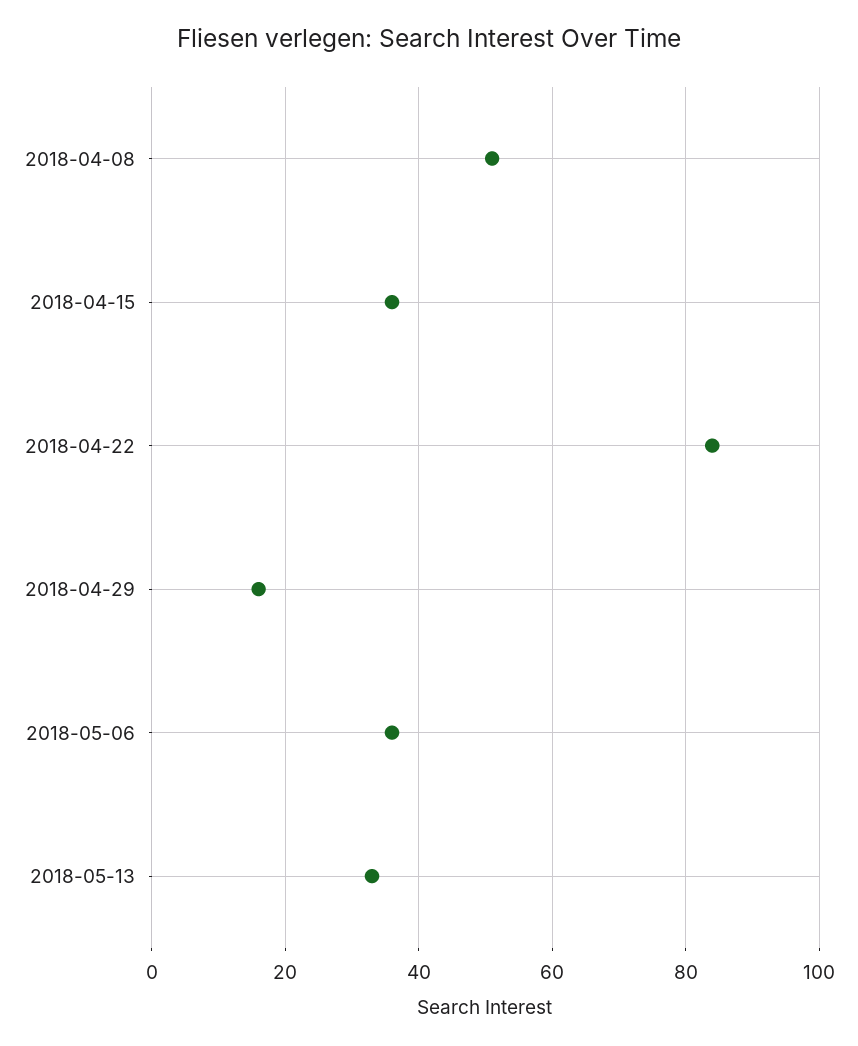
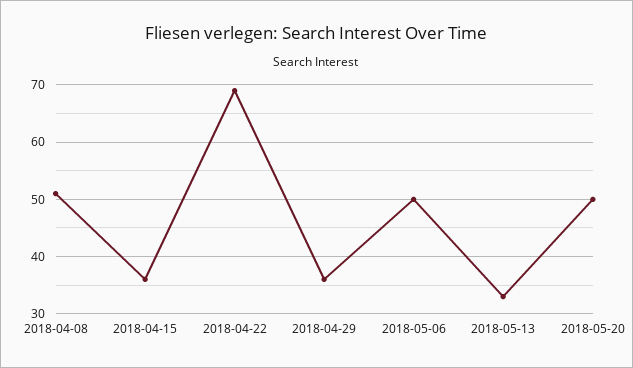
2018-04-22: 85 -> 70
2018-04-29: 15 -> 35
2018-05-06: 35 -> 50
2018-05-20: none -> 50

